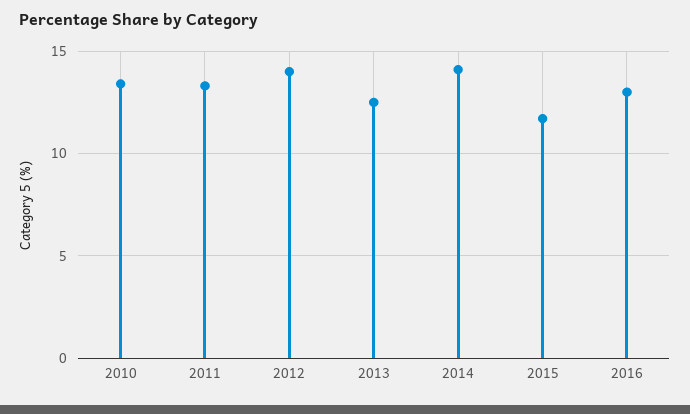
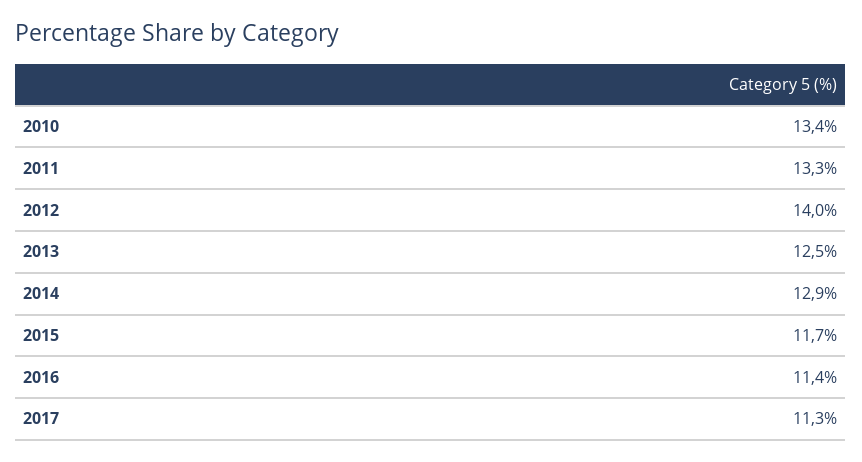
2014: 14 -> 12.9
2016: 13 -> 11.4
2017: none -> 11.3

